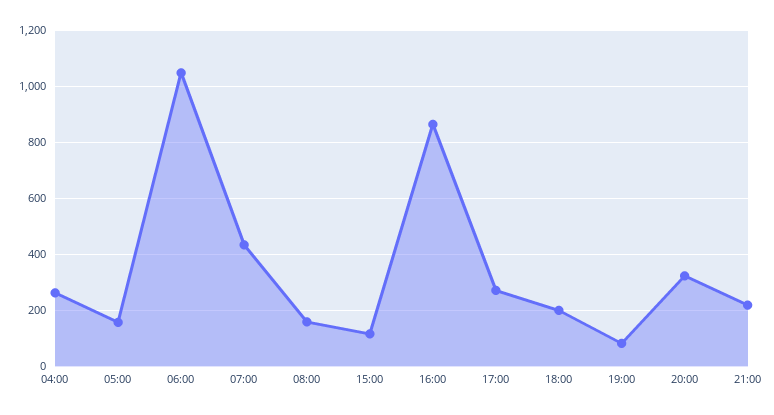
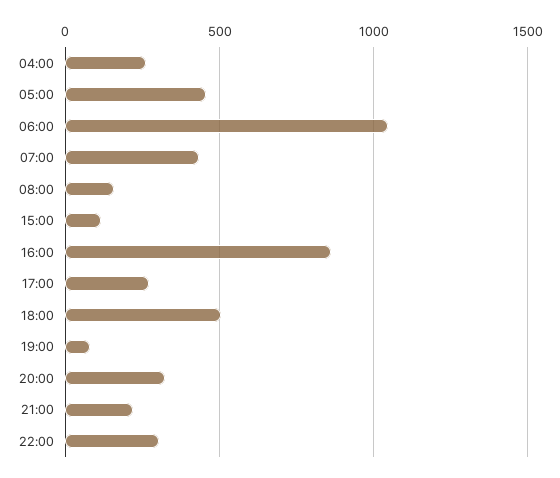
05:00: 150 -> 450
18:00: 200 -> 500
22:00: none -> 300

